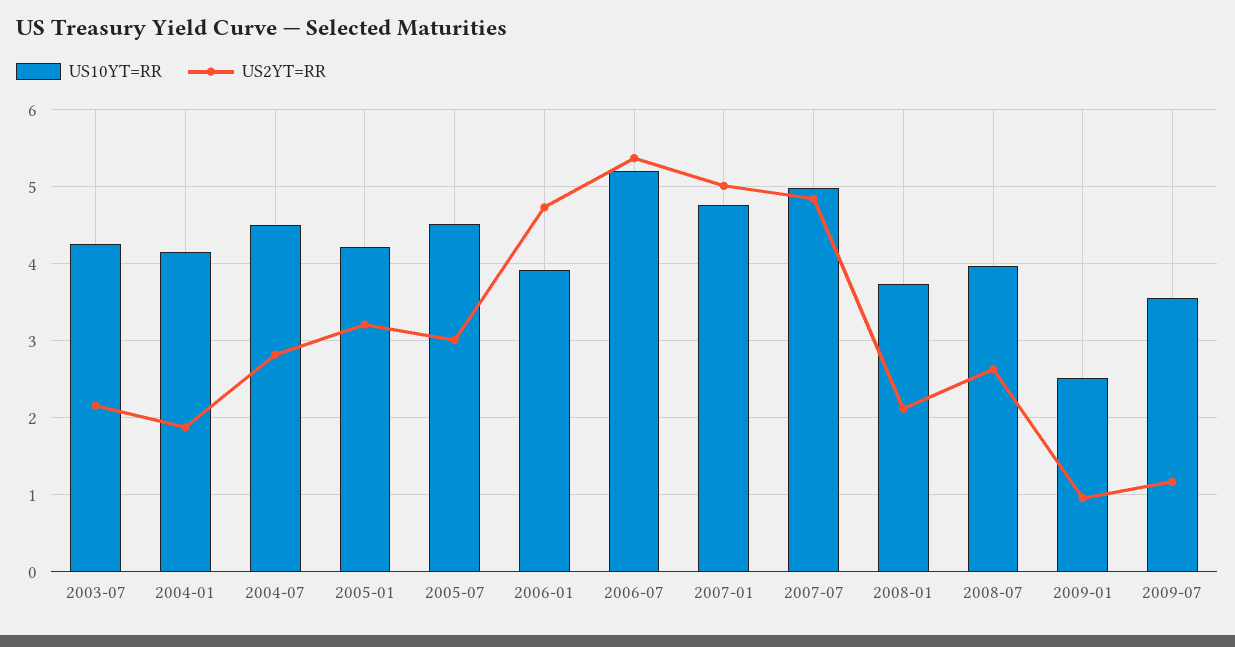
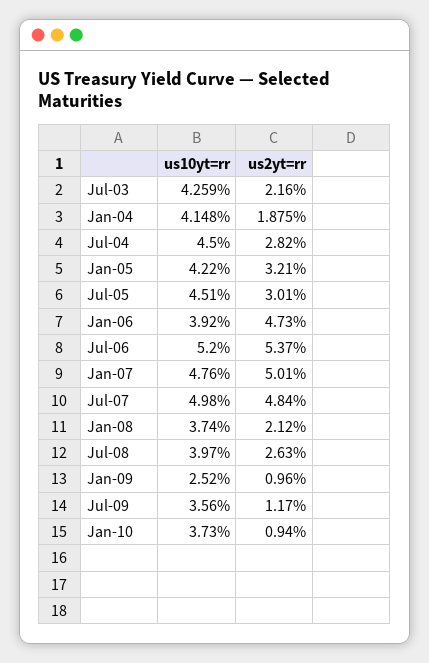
US10YT=RR, Jan-10: none -> 3.73
US2YT=RR, Jan-10: none -> 0.94

